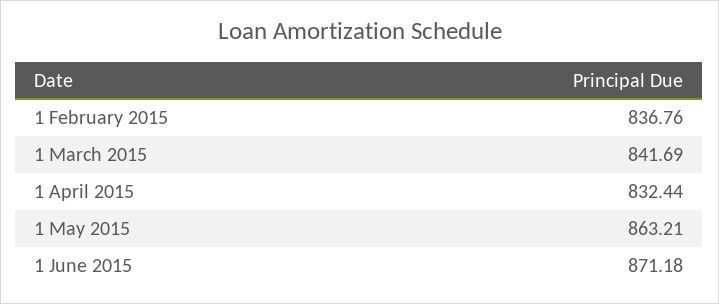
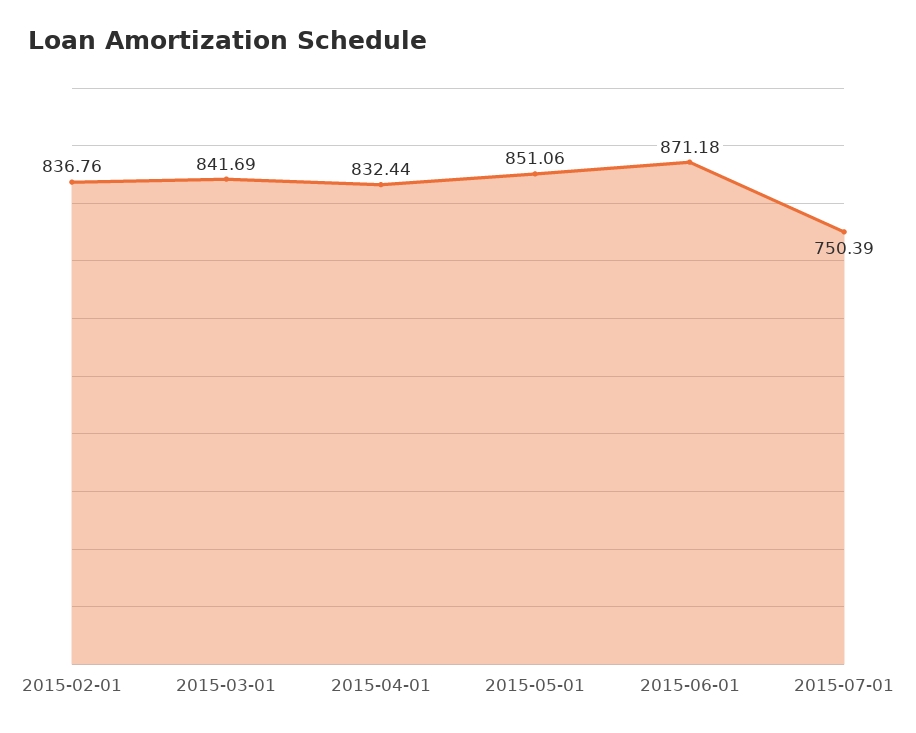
1 May 2015: 863.21 -> 851.06
2015-07-01: none -> 750.39

